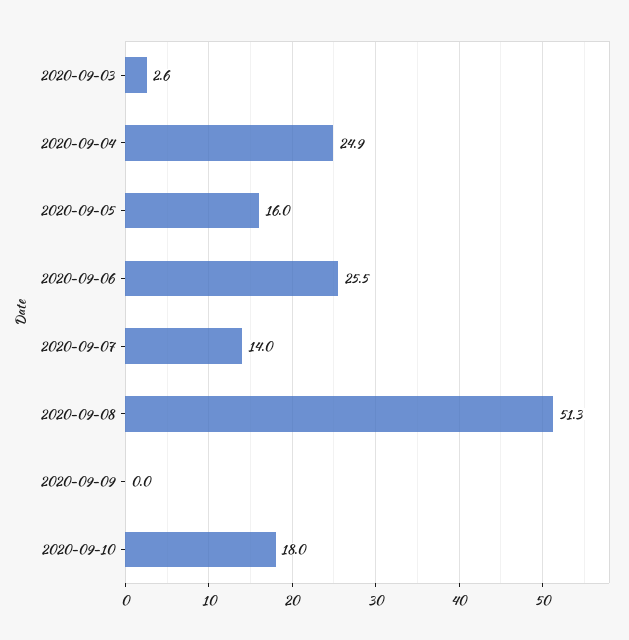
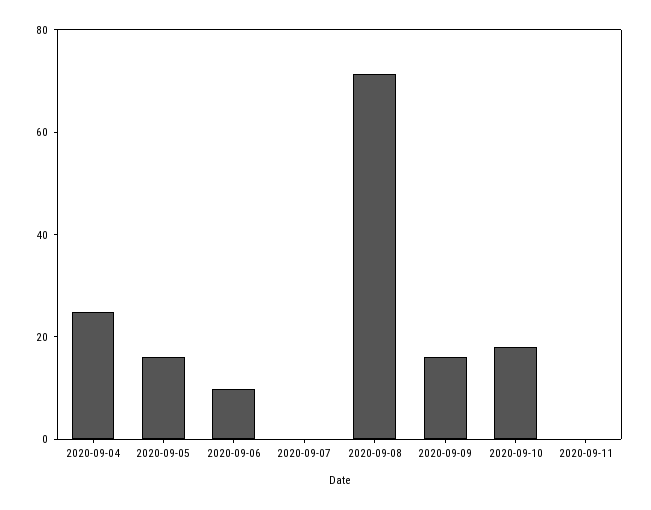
2020-09-03: 2.6 -> none
2020-09-06: 25.5 -> 10
2020-09-07: 14 -> 0
2020-09-08: 51.3 -> 70
2020-09-09: 0 -> 15
2020-09-11: none -> 0

